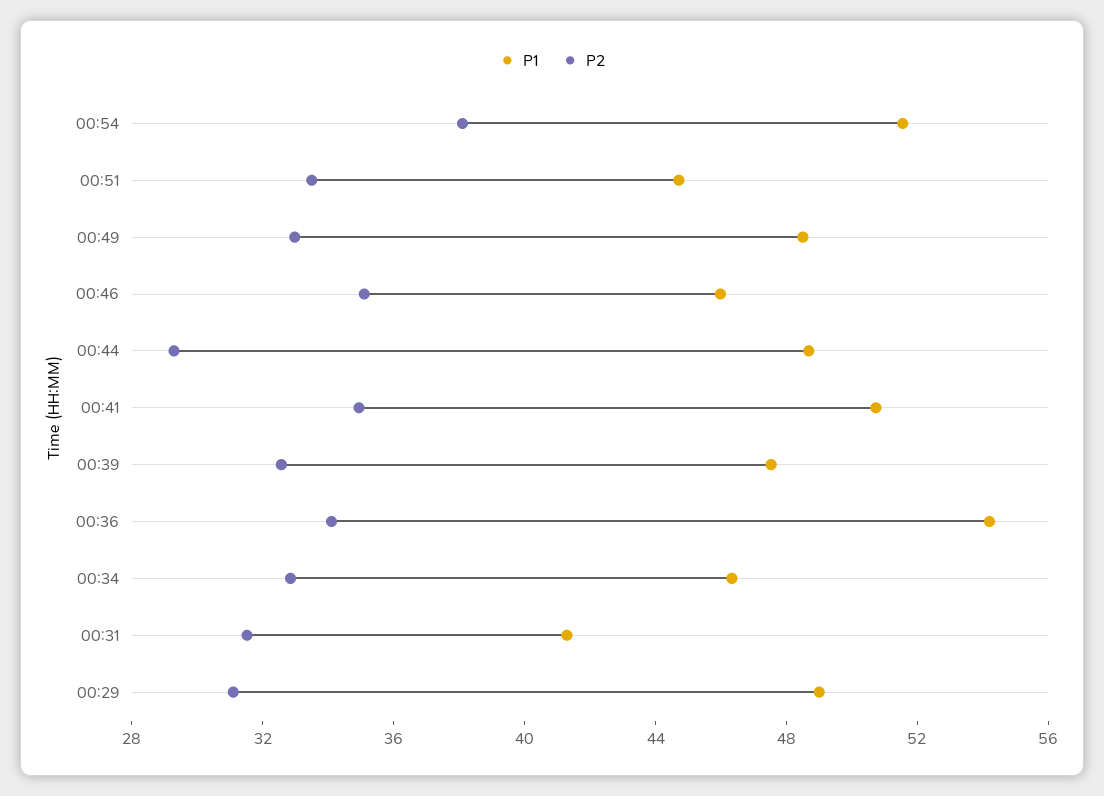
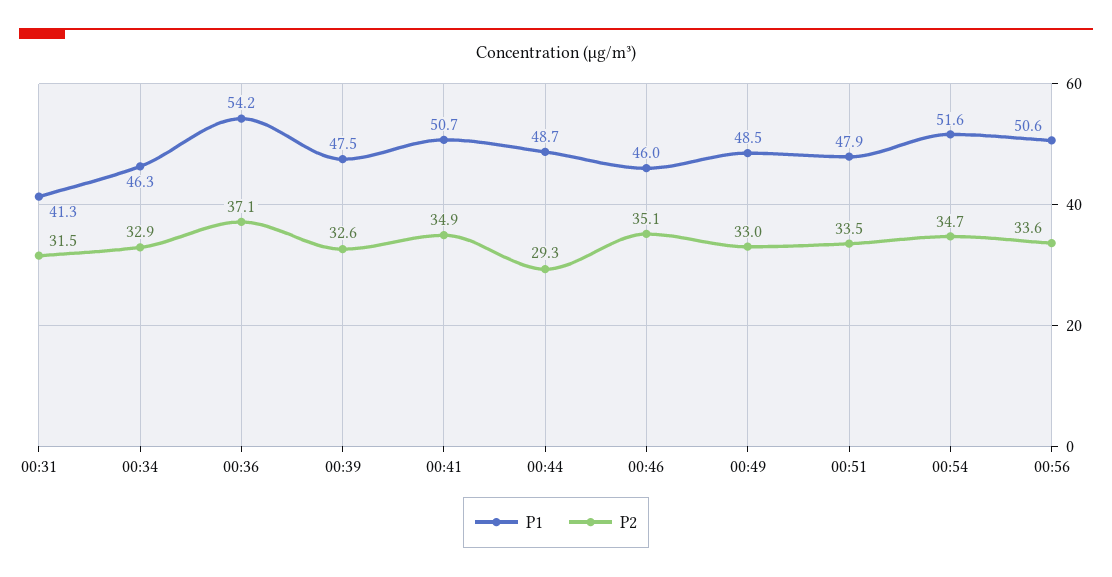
P2, 00:54: 38 -> 34.7
P1, 00:51: 45 -> 47.9
P2, 00:36: 34 -> 37.1
P1, 00:29: 49 -> none
P2, 00:29: 31 -> none
P1, 00:56: none -> 50.6
P2, 00:56: none -> 33.6

